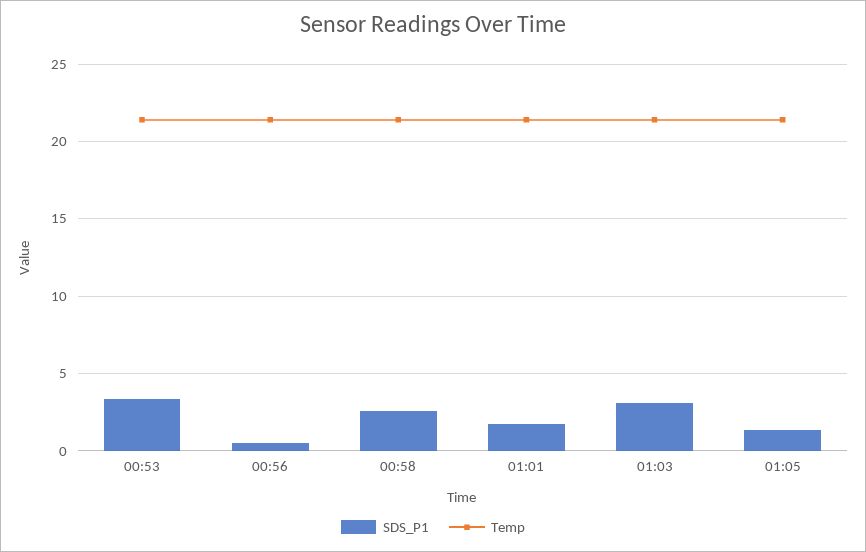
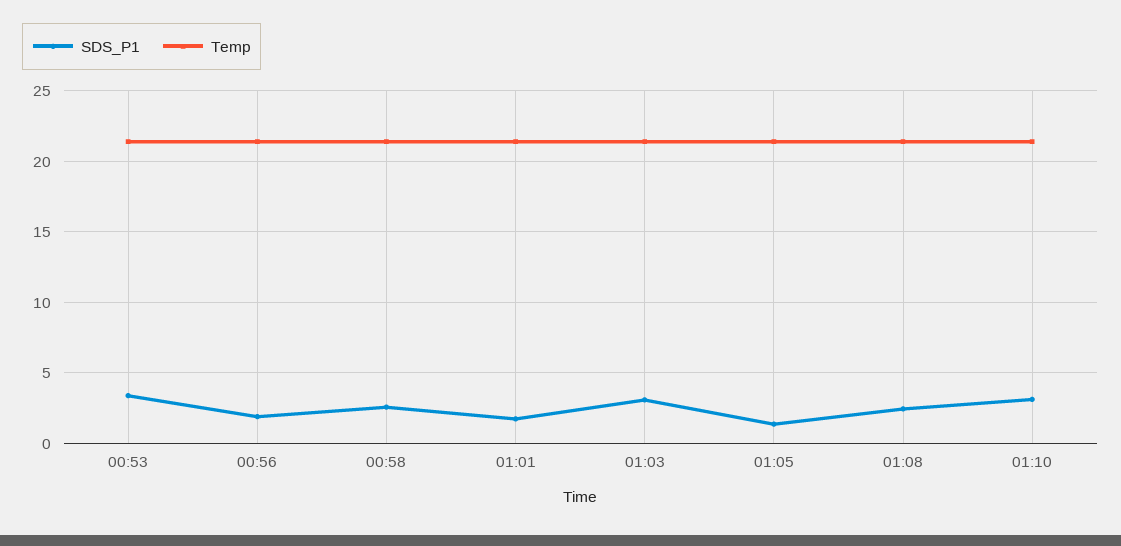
SDS_P1, 00:56: 0.5 -> 2
SDS_P1, 01:08: none -> 2.5
Temp, 01:08: none -> 21.5
SDS_P1, 01:10: none -> 3
Temp, 01:10: none -> 21.5

